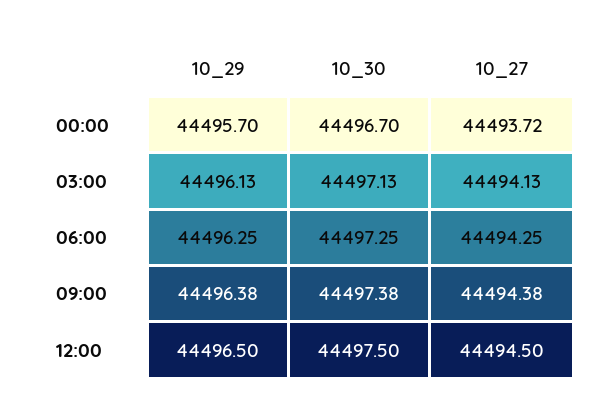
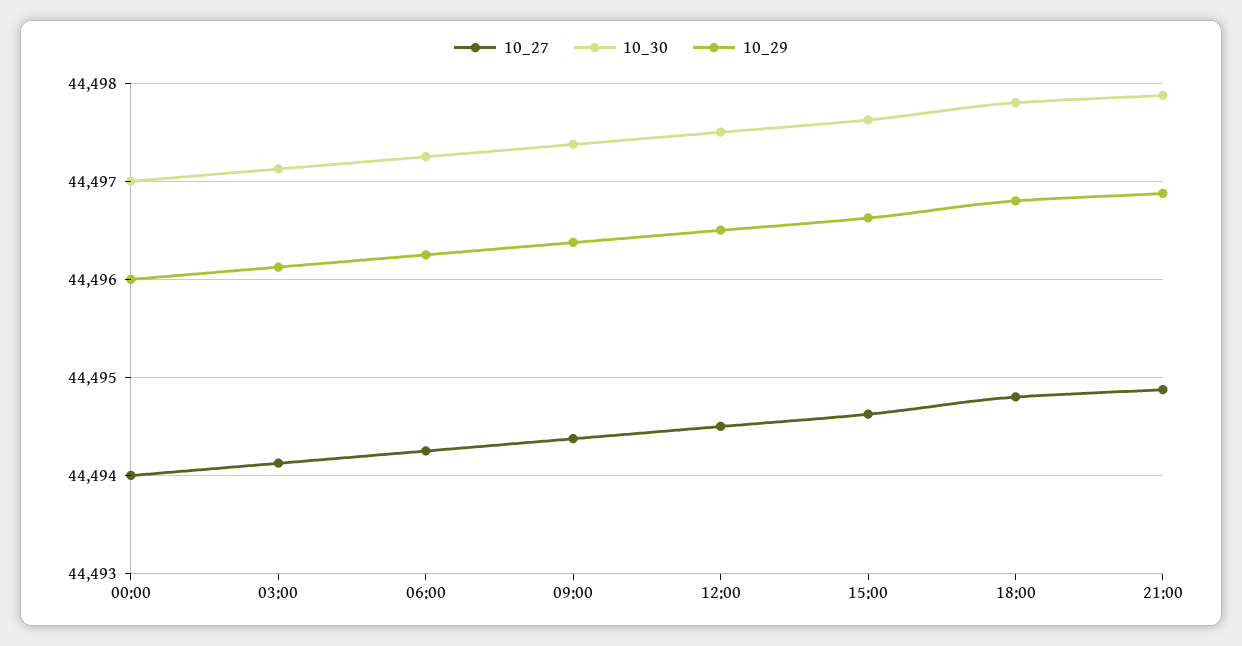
10_29, 00:00: 44495.7 -> 44496
10_30, 00:00: 44496.7 -> 44497
10_27, 00:00: 44493.72 -> 44494
10_27, 15:00: none -> 44494.6
10_30, 15:00: none -> 44497.6
10_29, 15:00: none -> 44496.6
10_27, 18:00: none -> 44494.8
10_30, 18:00: none -> 44497.8
10_29, 18:00: none -> 44496.8
10_27, 21:00: none -> 44494.9
10_30, 21:00: none -> 44497.9
10_29, 21:00: none -> 44496.9

